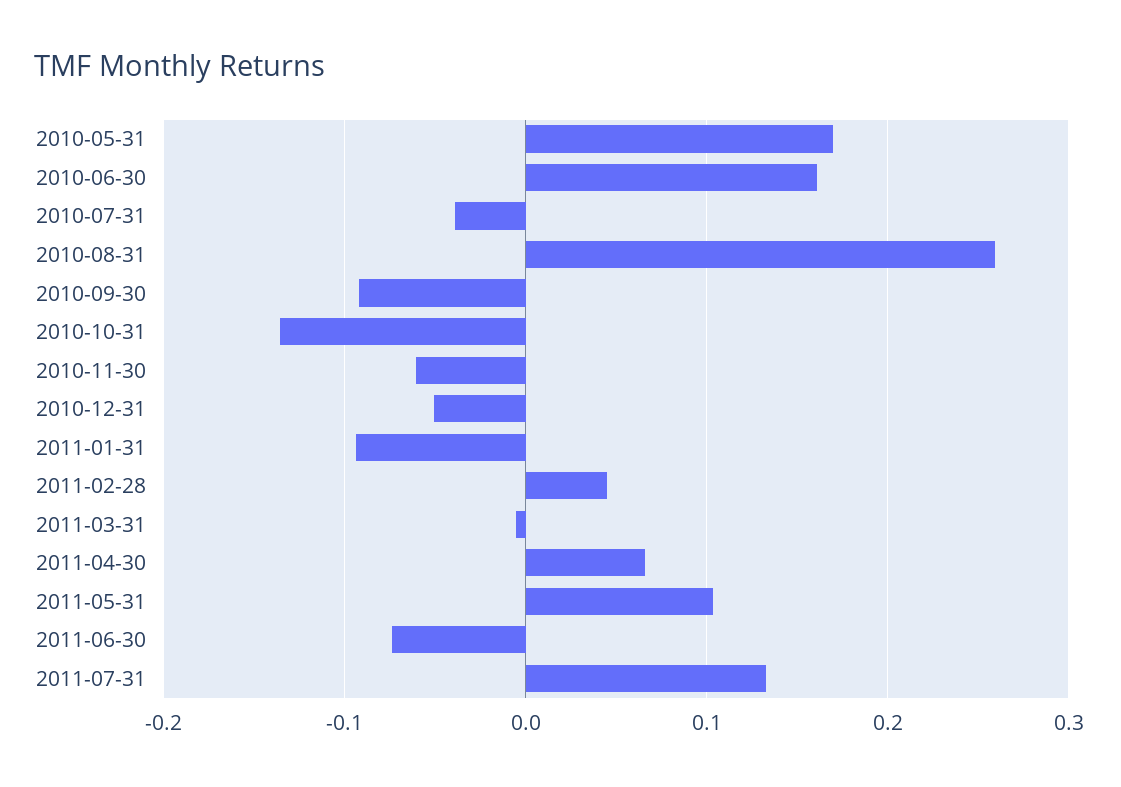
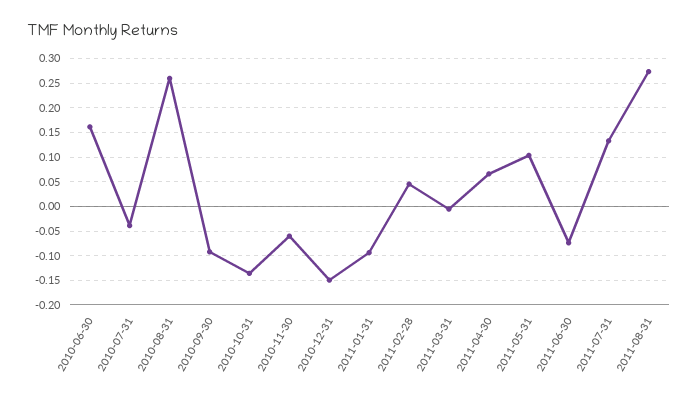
2010-05-31: 0.17 -> none
2010-12-31: -0.05 -> -0.15
2011-08-31: none -> 0.275

